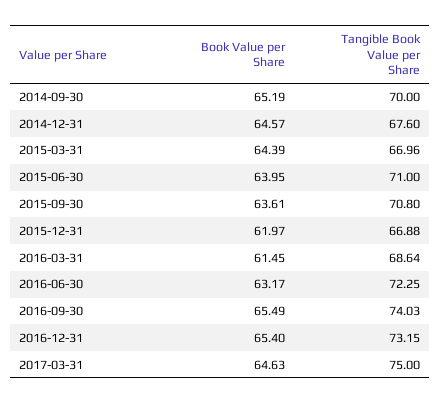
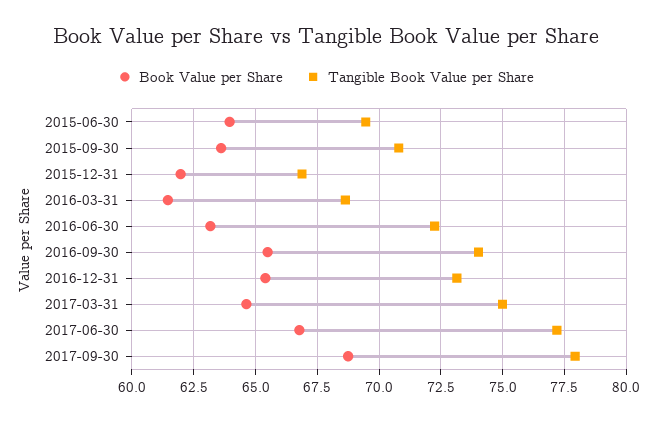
Book Value per Share, 2014-09-30: 65.19 -> none
Tangible Book Value per Share, 2014-09-30: 70 -> none
Book Value per Share, 2014-12-31: 64.57 -> none
Tangible Book Value per Share, 2014-12-31: 67.6 -> none
Book Value per Share, 2015-03-31: 64.39 -> none
Tangible Book Value per Share, 2015-03-31: 66.96 -> none
Tangible Book Value per Share, 2015-06-30: 71 -> 69.5
Book Value per Share, 2017-06-30: none -> 66.75
Tangible Book Value per Share, 2017-06-30: none -> 77.25
Book Value per Share, 2017-09-30: none -> 68.75
Tangible Book Value per Share, 2017-09-30: none -> 78

